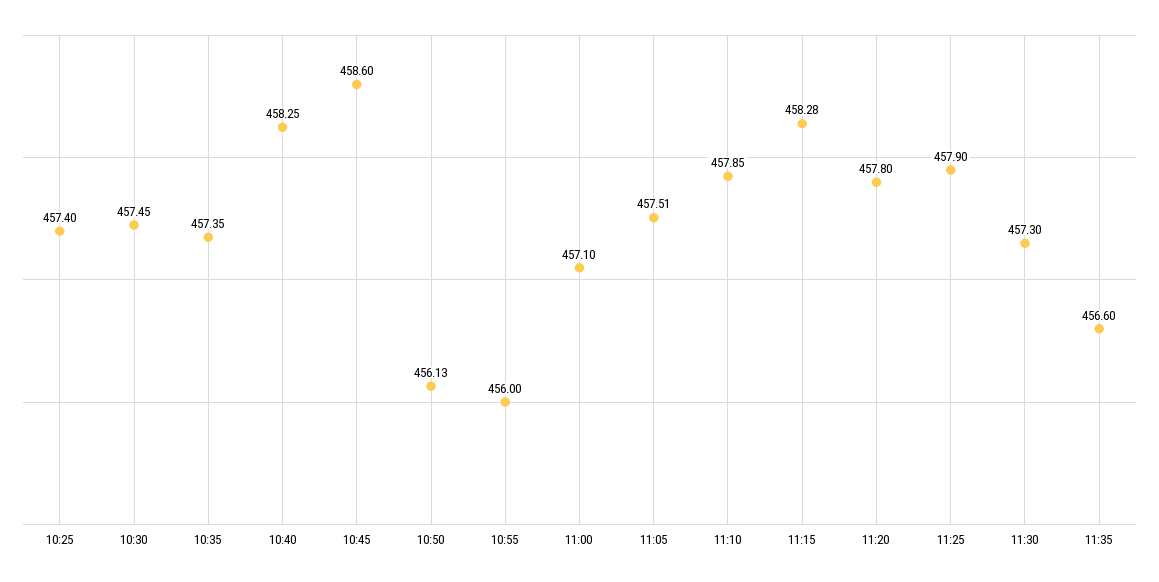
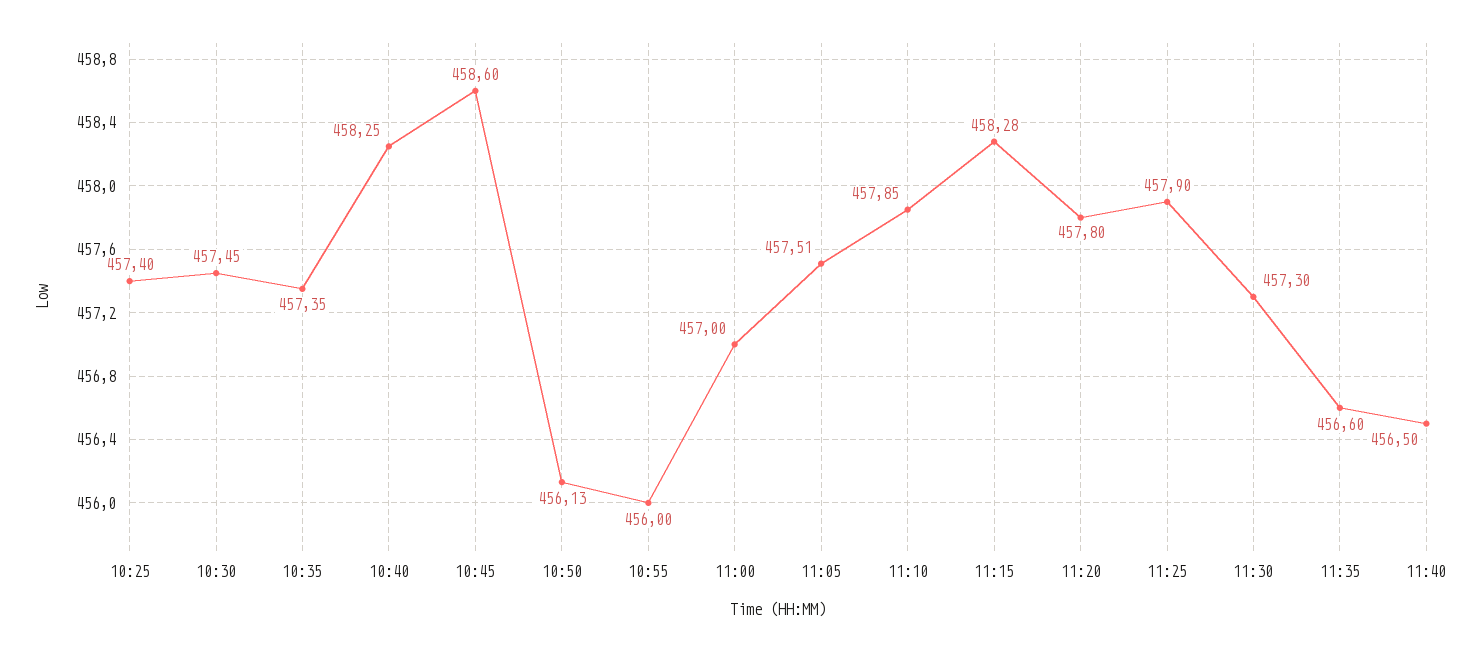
11:00: 457.1 -> 457
11:40: none -> 456.5

